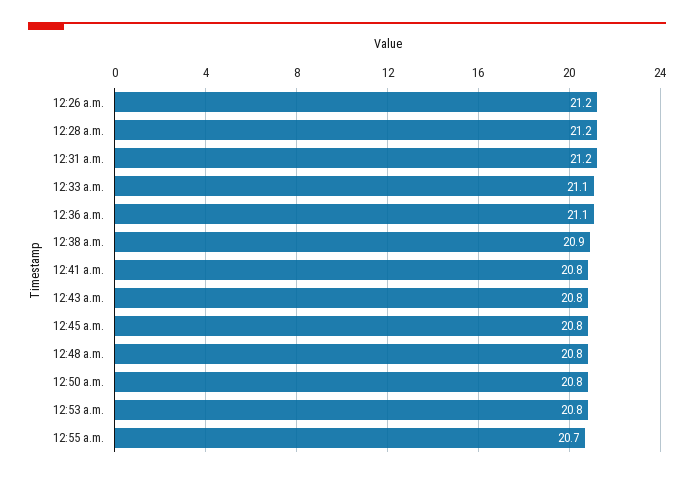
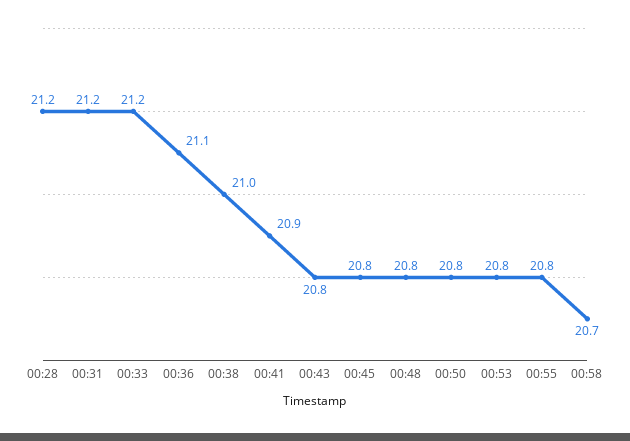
12:26 a.m.: 21.2 -> none
12:33 a.m.: 21.1 -> 21.2
12:38 a.m.: 20.9 -> 21
12:41 a.m.: 20.8 -> 20.9
12:55 a.m.: 20.7 -> 20.8
00:58: none -> 20.7

